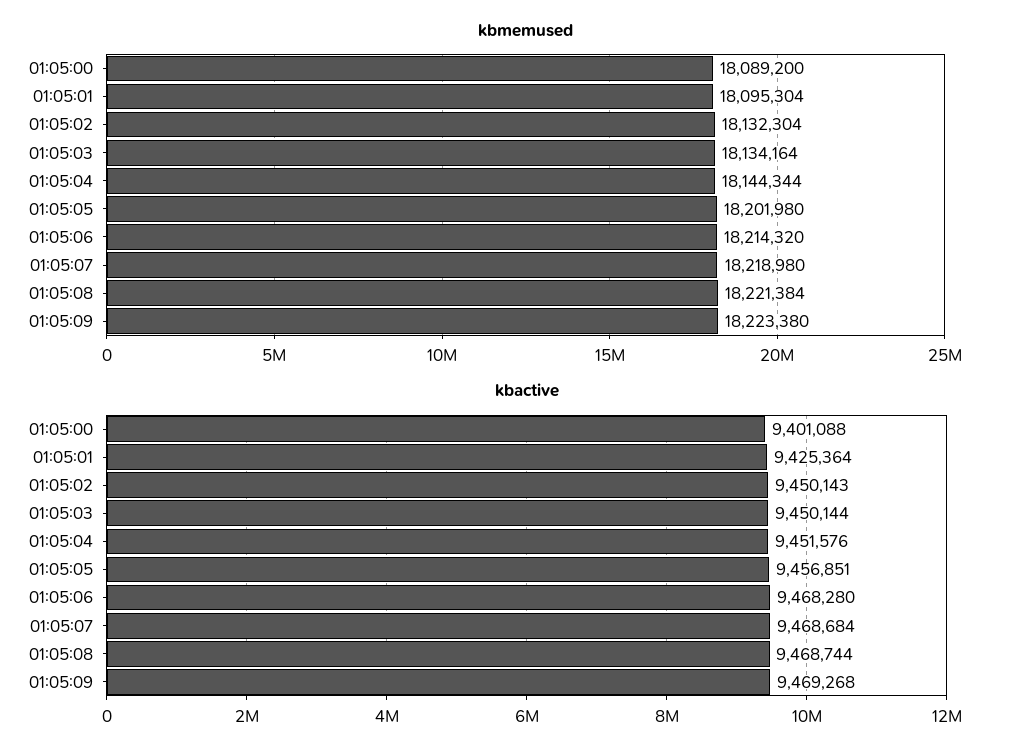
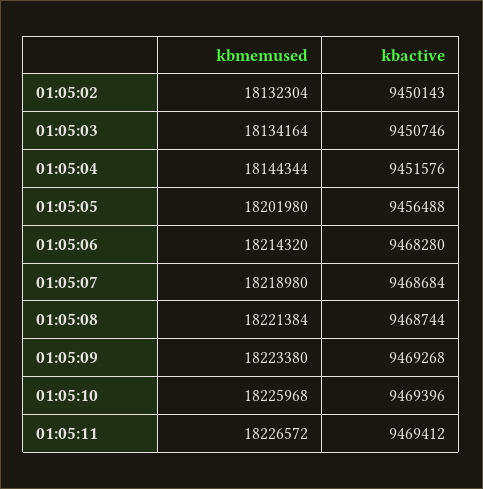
kbmemused, 01:05:00: 18089200 -> none
kbmemused, 01:05:01: 18095304 -> none
kbactive, 01:05:00: 9401088 -> none
kbactive, 01:05:01: 9425364 -> none
kbactive, 01:05:03: 9450144 -> 9450746
kbactive, 01:05:05: 9456851 -> 9456488
kbmemused, 01:05:10: none -> 18225968
kbactive, 01:05:10: none -> 9469396
kbmemused, 01:05:11: none -> 18226572
kbactive, 01:05:11: none -> 9469412

